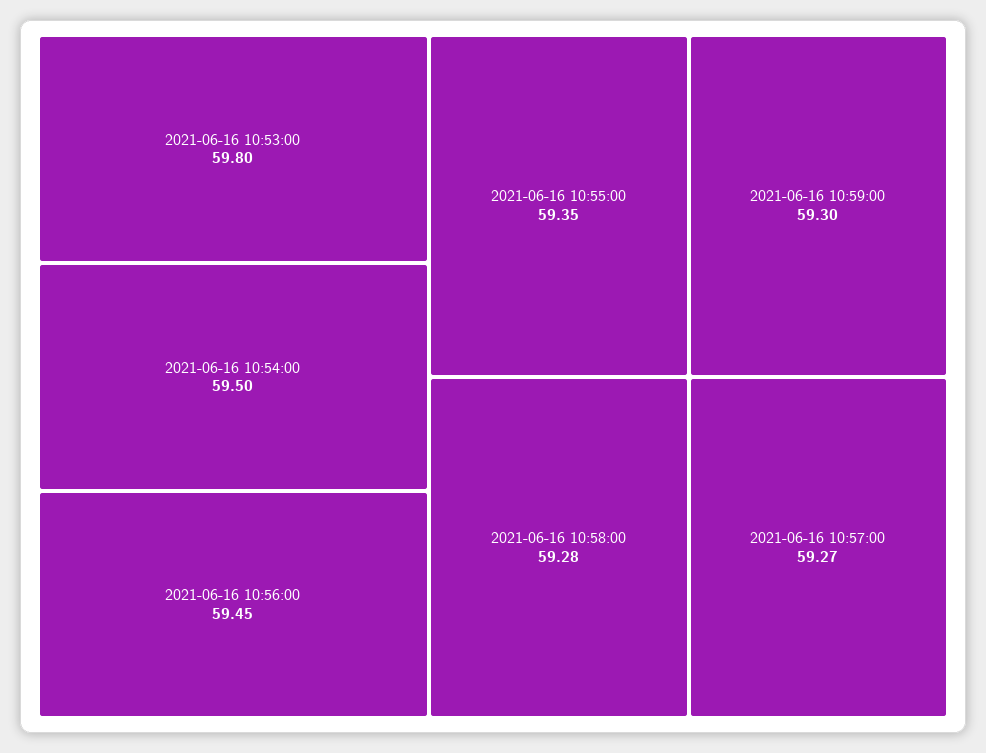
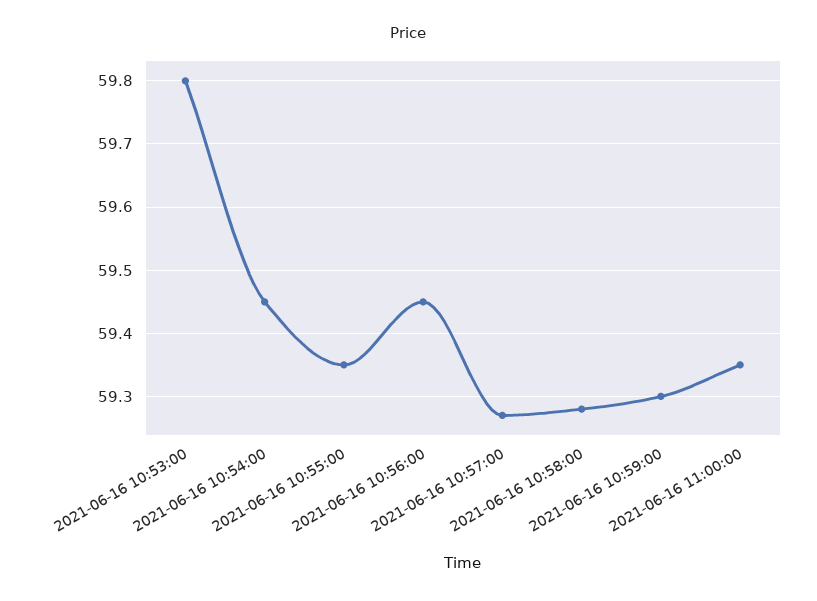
2021-06-16 10:54:00: 59.5 -> 59.45
2021-06-16 11:00:00: none -> 59.35

